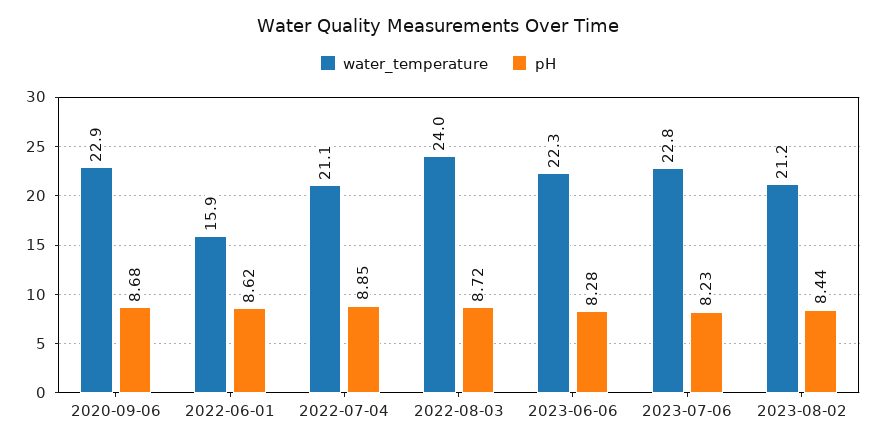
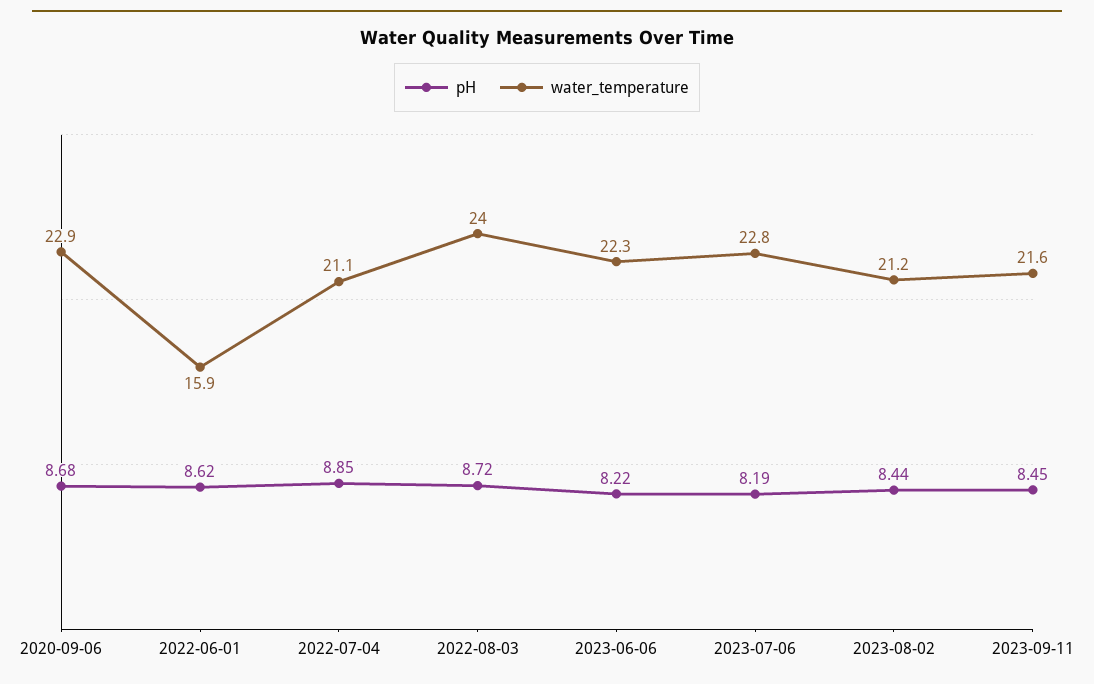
pH, 2023-06-06: 8.28 -> 8.22
pH, 2023-07-06: 8.23 -> 8.19
pH, 2023-09-11: none -> 8.45
water_temperature, 2023-09-11: none -> 21.6

